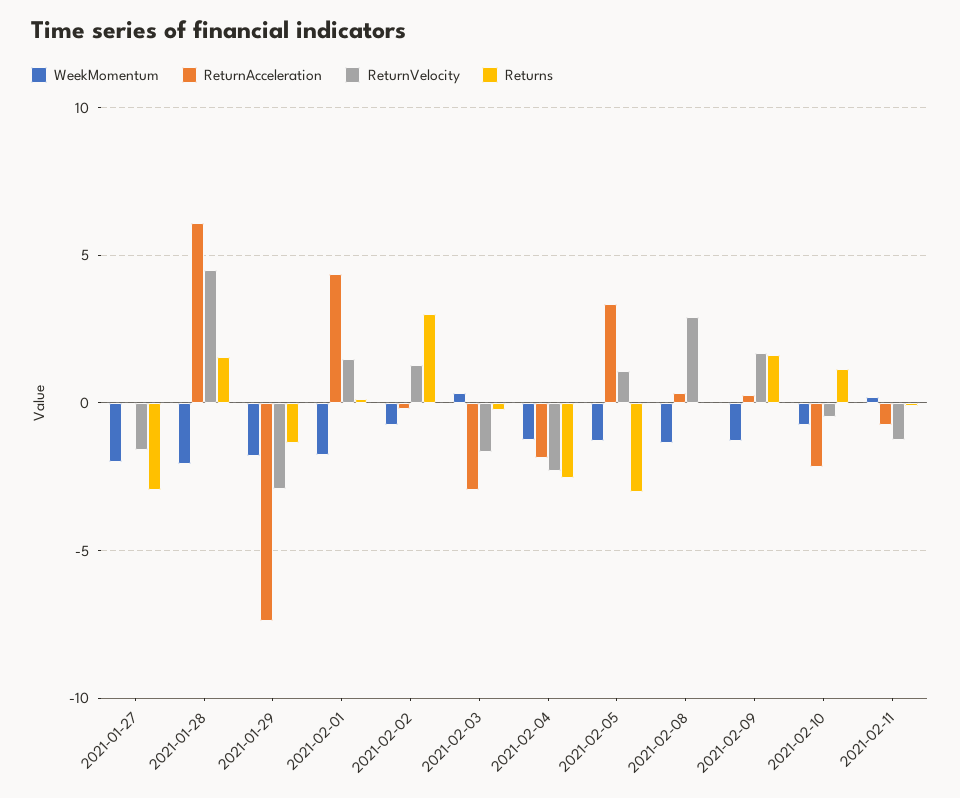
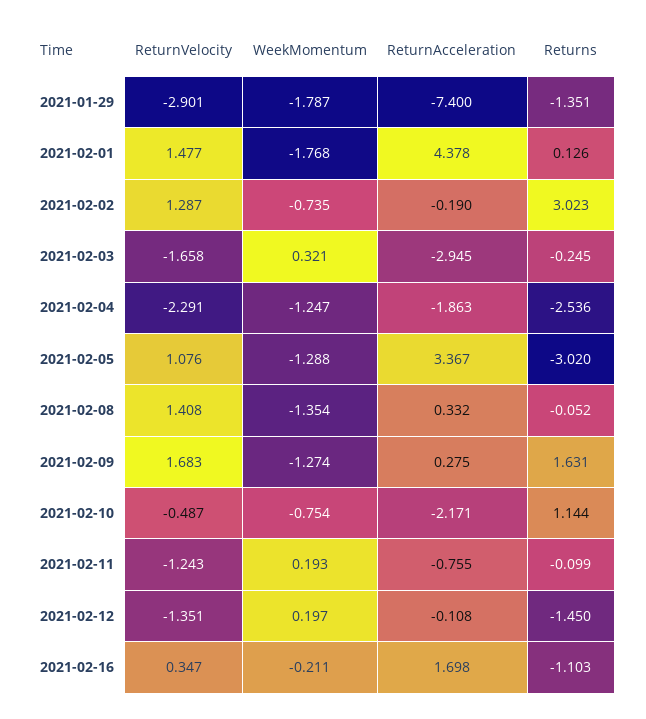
WeekMomentum, 2021-01-27: -2 -> none
ReturnAcceleration, 2021-01-27: 0 -> none
ReturnVelocity, 2021-01-27: -1.5 -> none
Returns, 2021-01-27: -3 -> none
WeekMomentum, 2021-01-28: -2 -> none
ReturnAcceleration, 2021-01-28: 6 -> none
ReturnVelocity, 2021-01-28: 4.5 -> none
Returns, 2021-01-28: 1.5 -> none
ReturnVelocity, 2021-02-08: 3 -> 1.408
ReturnVelocity, 2021-02-12: none -> -1.351
WeekMomentum, 2021-02-12: none -> 0.197
ReturnAcceleration, 2021-02-12: none -> -0.108
Returns, 2021-02-12: none -> -1.45
ReturnVelocity, 2021-02-16: none -> 0.347
WeekMomentum, 2021-02-16: none -> -0.211
ReturnAcceleration, 2021-02-16: none -> 1.698
Returns, 2021-02-16: none -> -1.103

